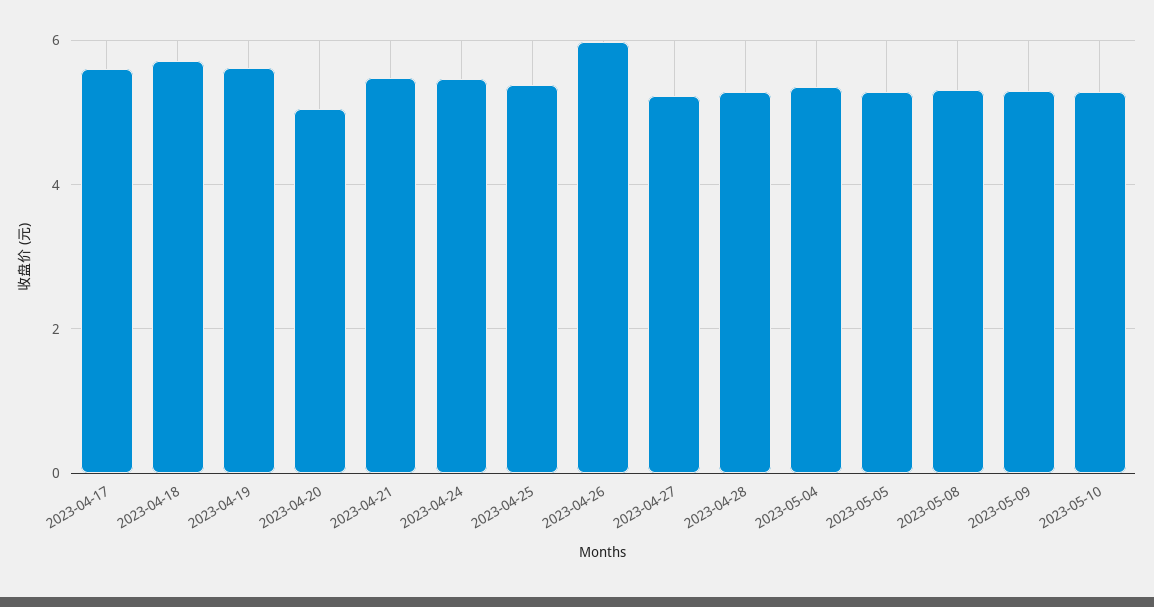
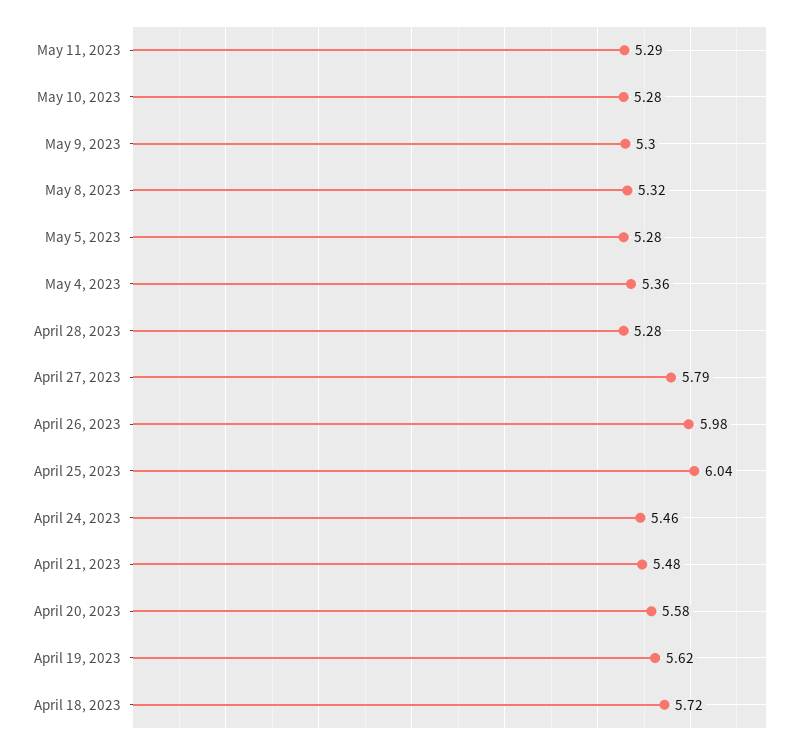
2023-04-17: 5.6 -> none
2023-04-20: 5 -> 5.58
2023-04-25: 5.4 -> 6.04
2023-04-27: 5.2 -> 5.79
May 11, 2023: none -> 5.29

